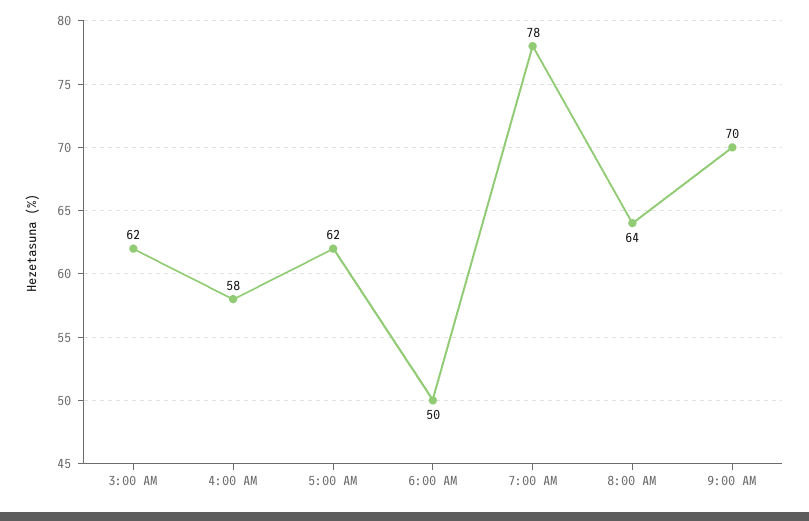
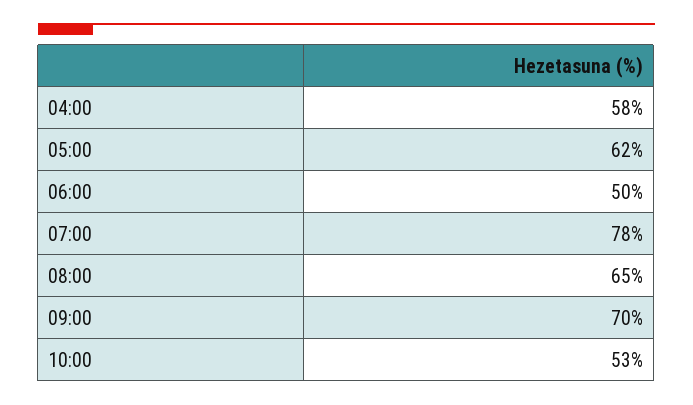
3:00 AM: 62 -> none
8:00 AM: 64 -> 65
10:00: none -> 53

